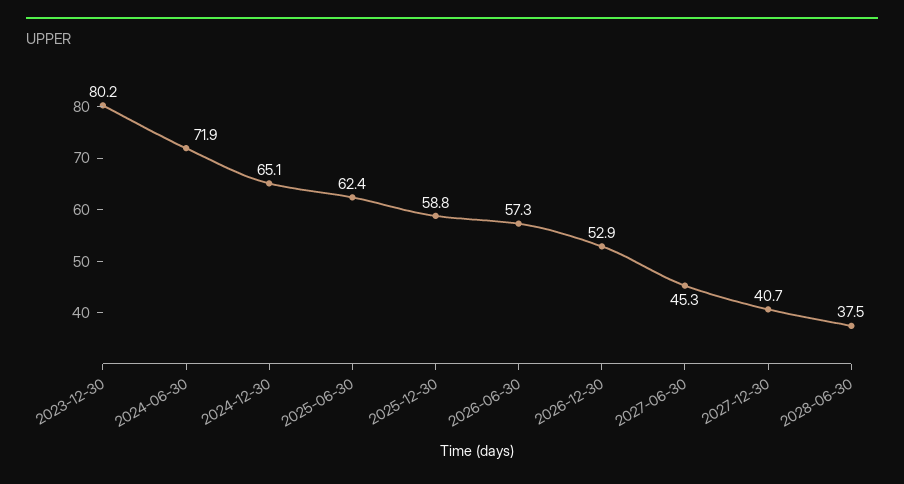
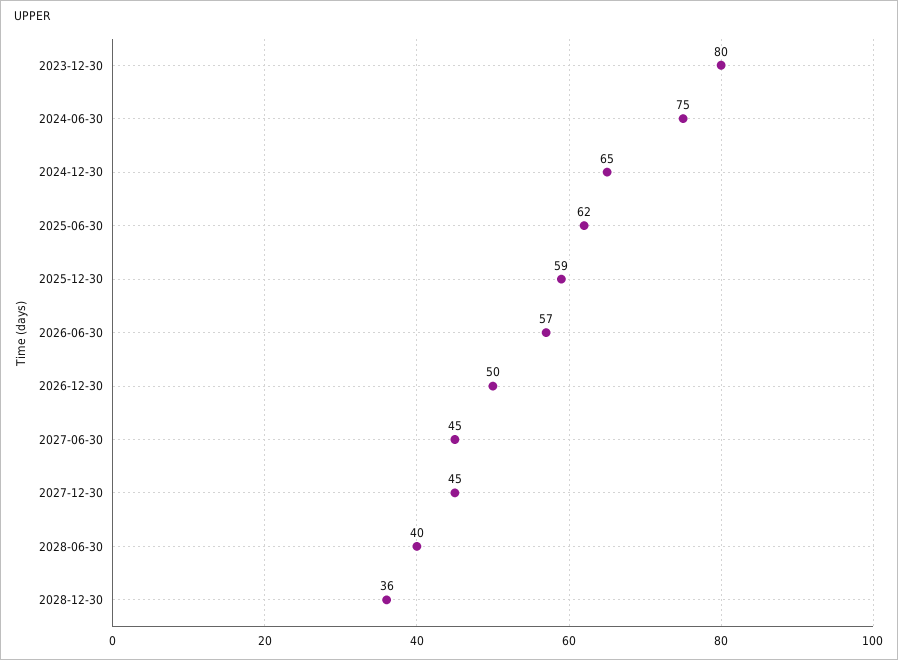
2024-06-30: 71.9 -> 75
2026-12-30: 52.9 -> 50
2027-12-30: 40.7 -> 45
2028-06-30: 37.5 -> 40
2028-12-30: none -> 36

